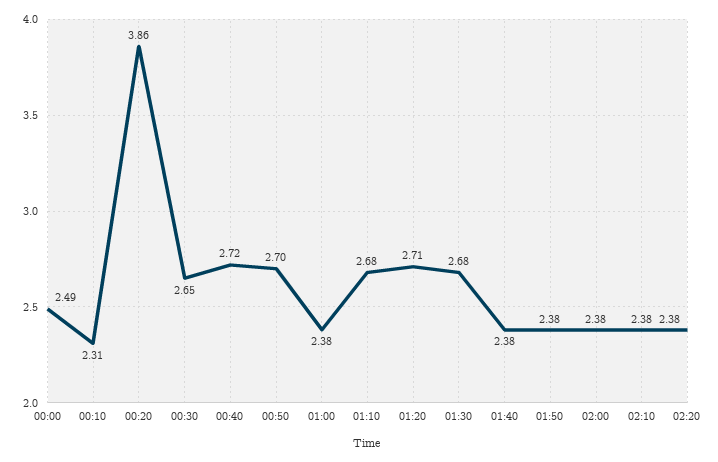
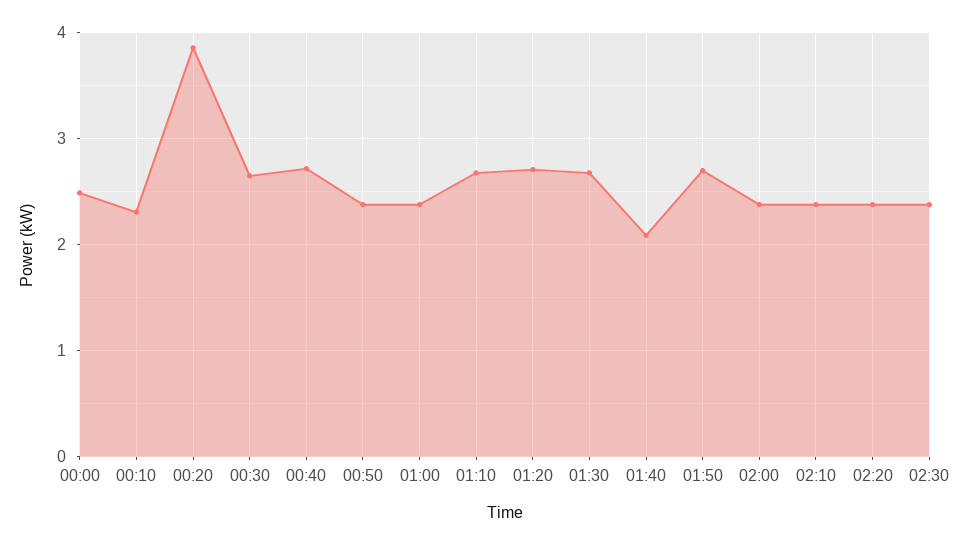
00:50: 2.7 -> 2.4
01:40: 2.38 -> 2.1
01:50: 2.38 -> 2.7
02:30: none -> 2.4

